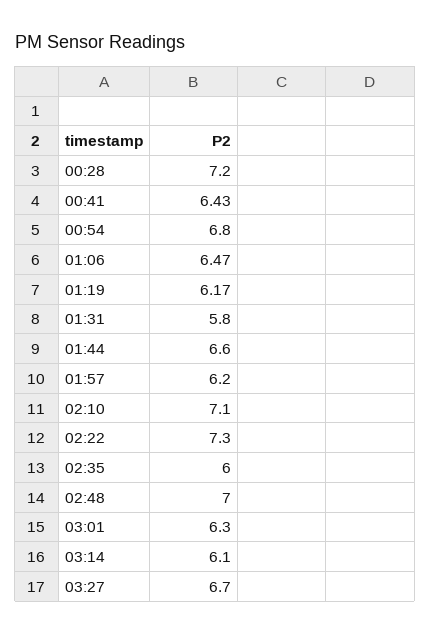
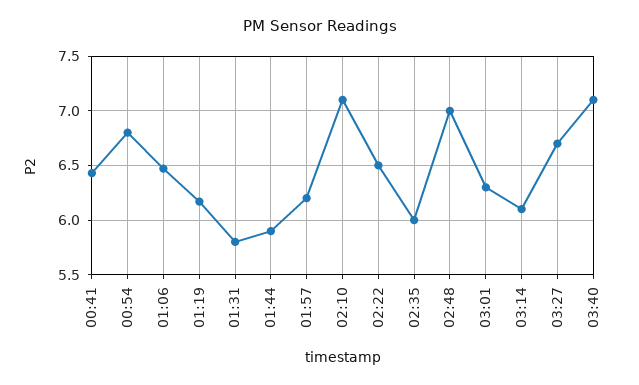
00:28: 7.2 -> none
01:44: 6.6 -> 5.9
02:22: 7.3 -> 6.5
03:40: none -> 7.1

